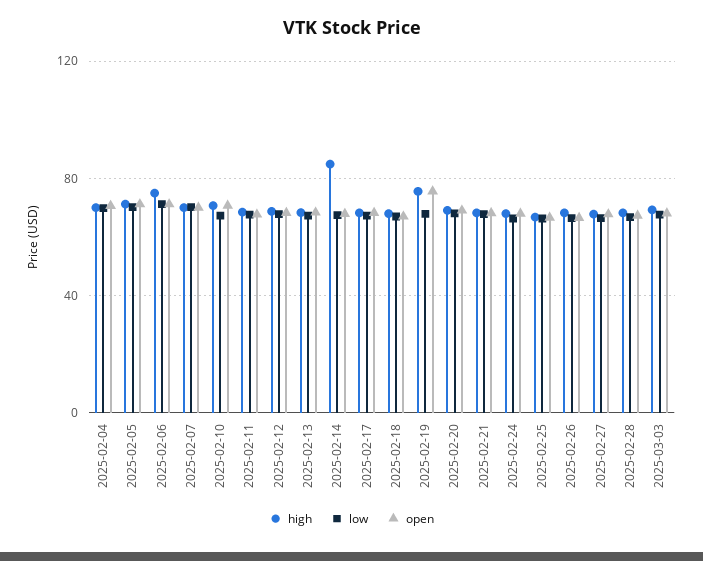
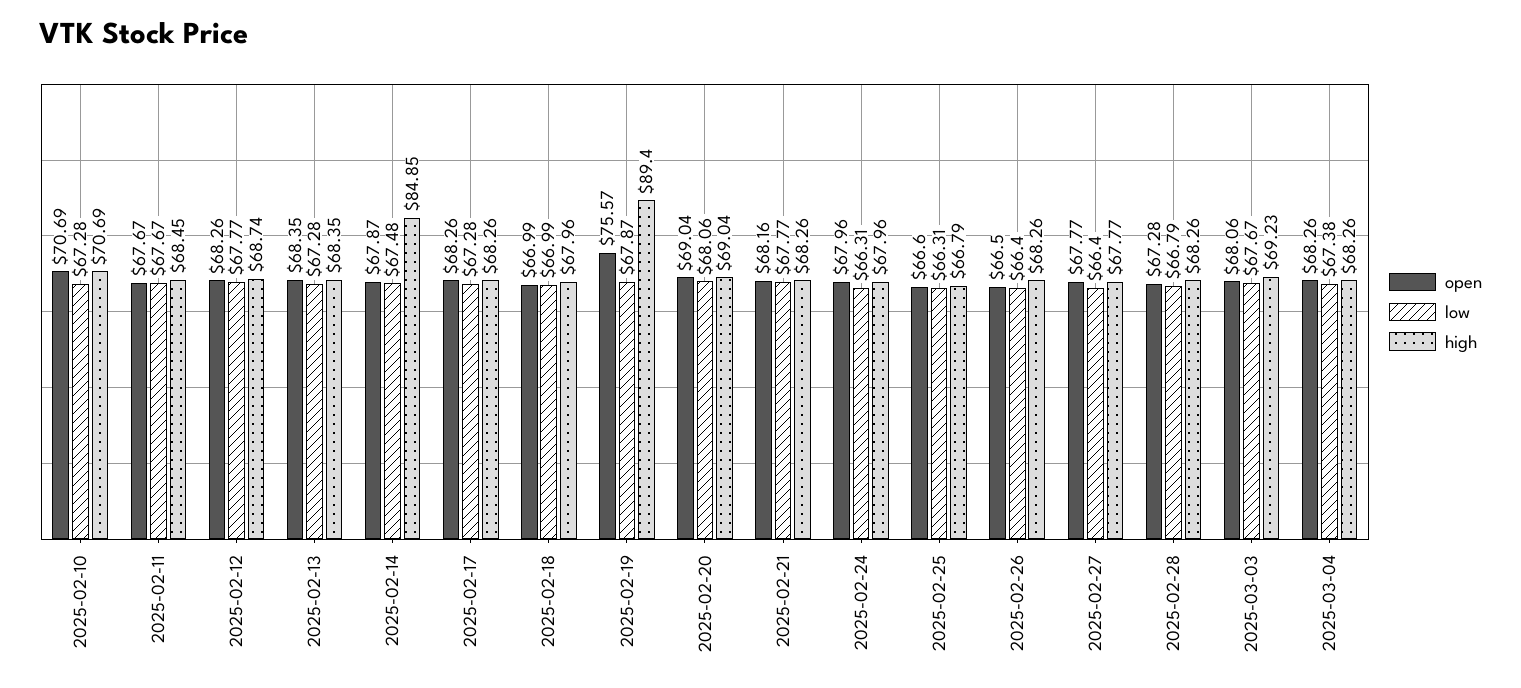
high, 2025-02-04: 70 -> none
low, 2025-02-04: 70 -> none
open, 2025-02-04: 70 -> none
high, 2025-02-05: 70 -> none
low, 2025-02-05: 70 -> none
open, 2025-02-05: 70 -> none
high, 2025-02-06: 75 -> none
low, 2025-02-06: 70 -> none
open, 2025-02-06: 70 -> none
high, 2025-02-07: 70 -> none
low, 2025-02-07: 70 -> none
open, 2025-02-07: 70 -> none
high, 2025-02-19: 75 -> 89.4
open, 2025-03-04: none -> 68.26
low, 2025-03-04: none -> 67.38
high, 2025-03-04: none -> 68.26

